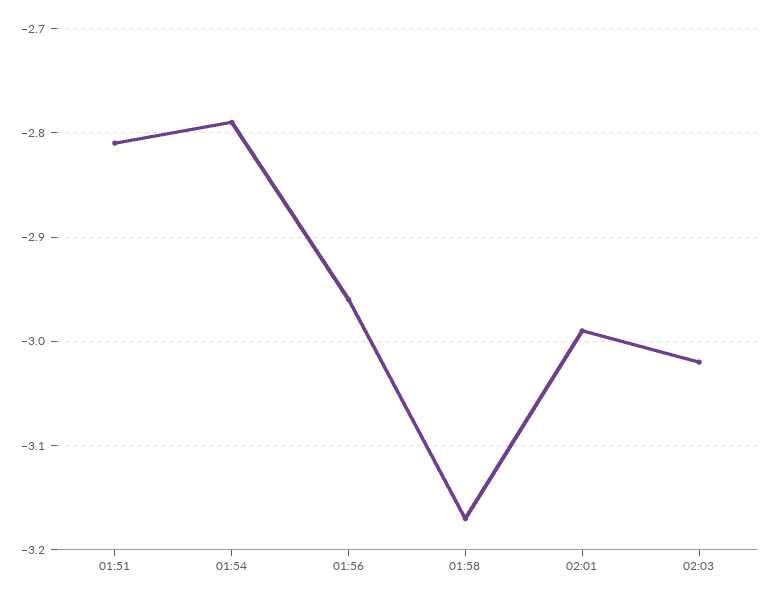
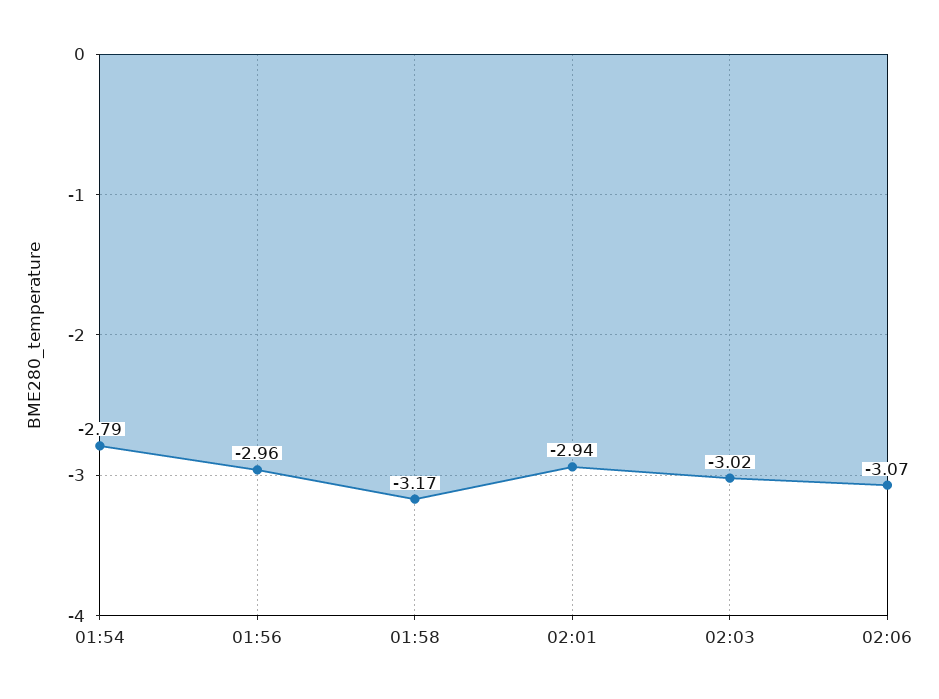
01:51: -2.81 -> none
02:01: -2.99 -> -2.94
02:06: none -> -3.07

